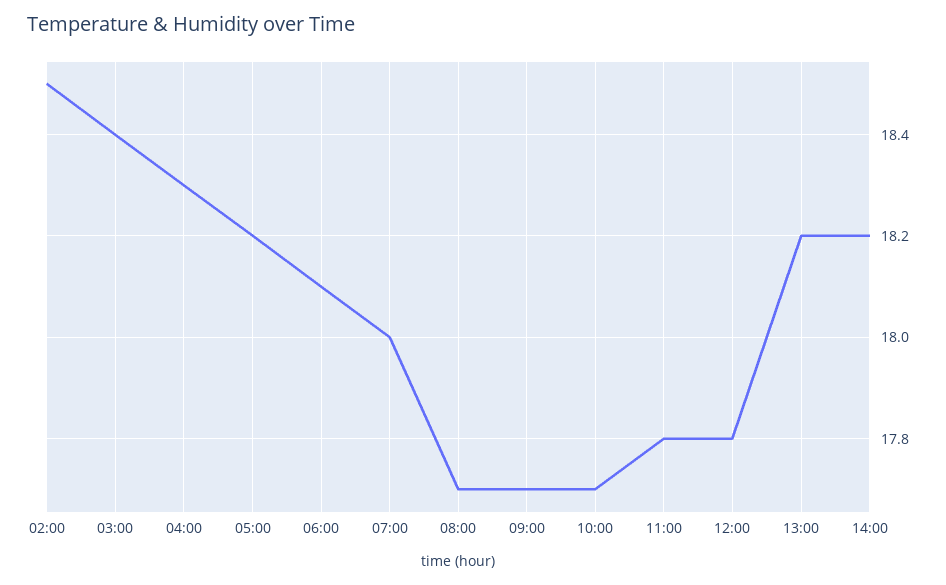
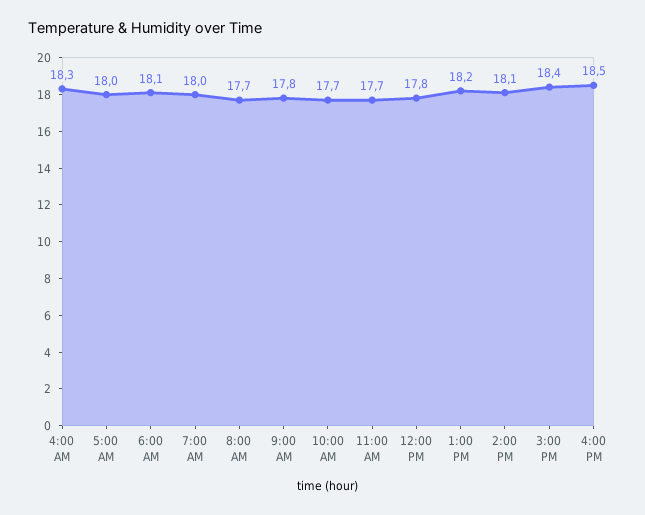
02:00: 18.5 -> none
03:00: 18.4 -> none
05:00: 18.2 -> 18
09:00: 17.7 -> 17.8
11:00: 17.8 -> 17.7
14:00: 18.2 -> 18.1
3:00 PM: none -> 18.4
4:00 PM: none -> 18.5

